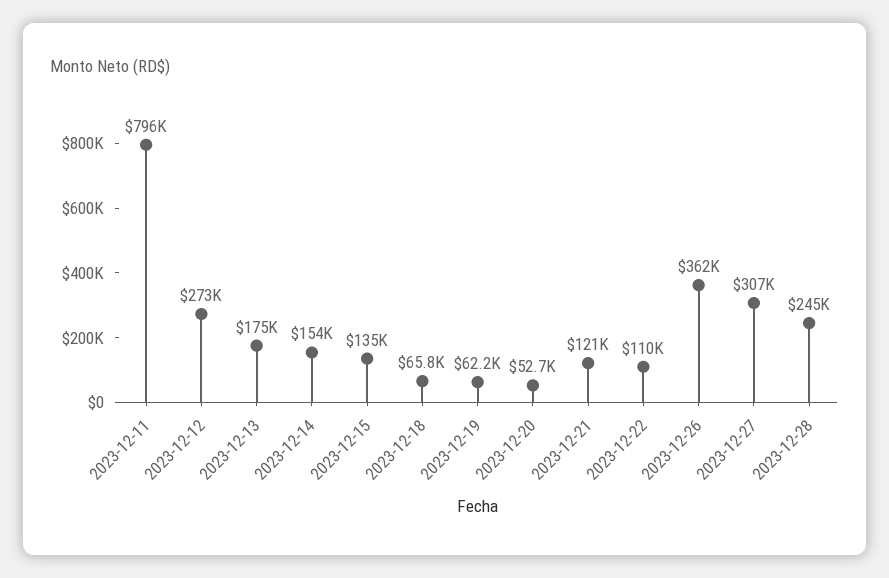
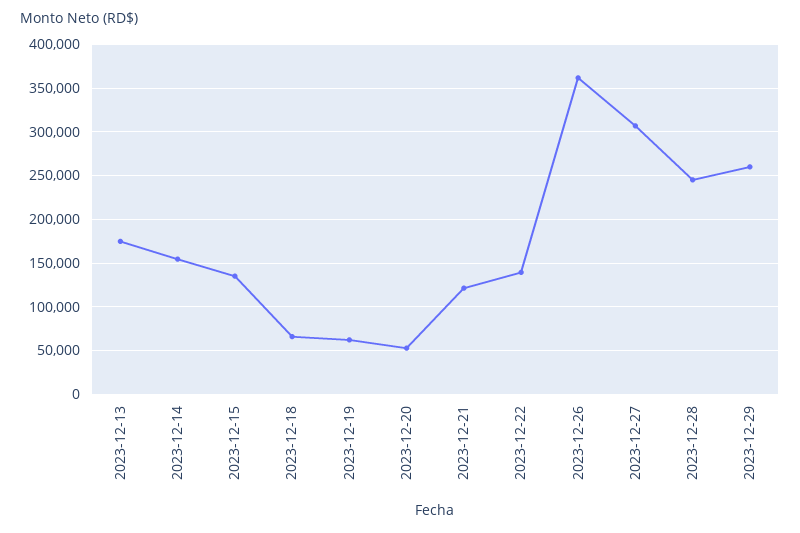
2023-12-11: 796000 -> none
2023-12-12: 273000 -> none
2023-12-22: 110000 -> 140000
2023-12-29: none -> 260000

